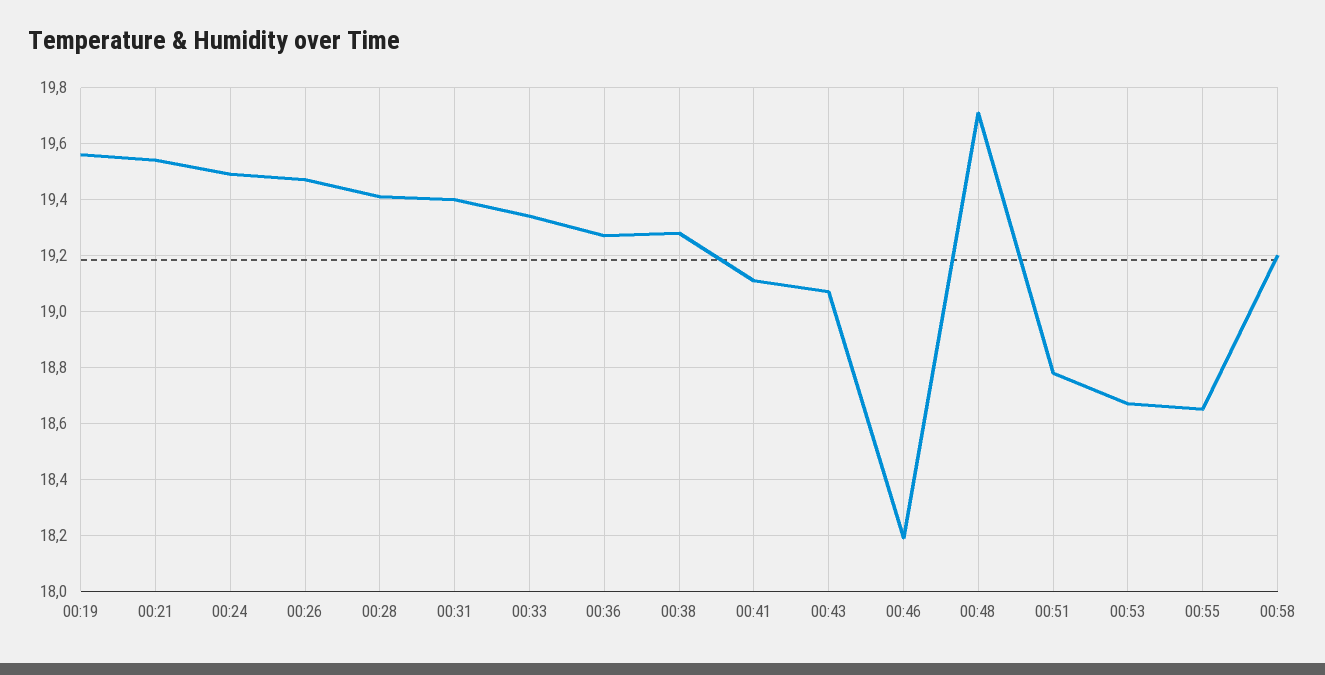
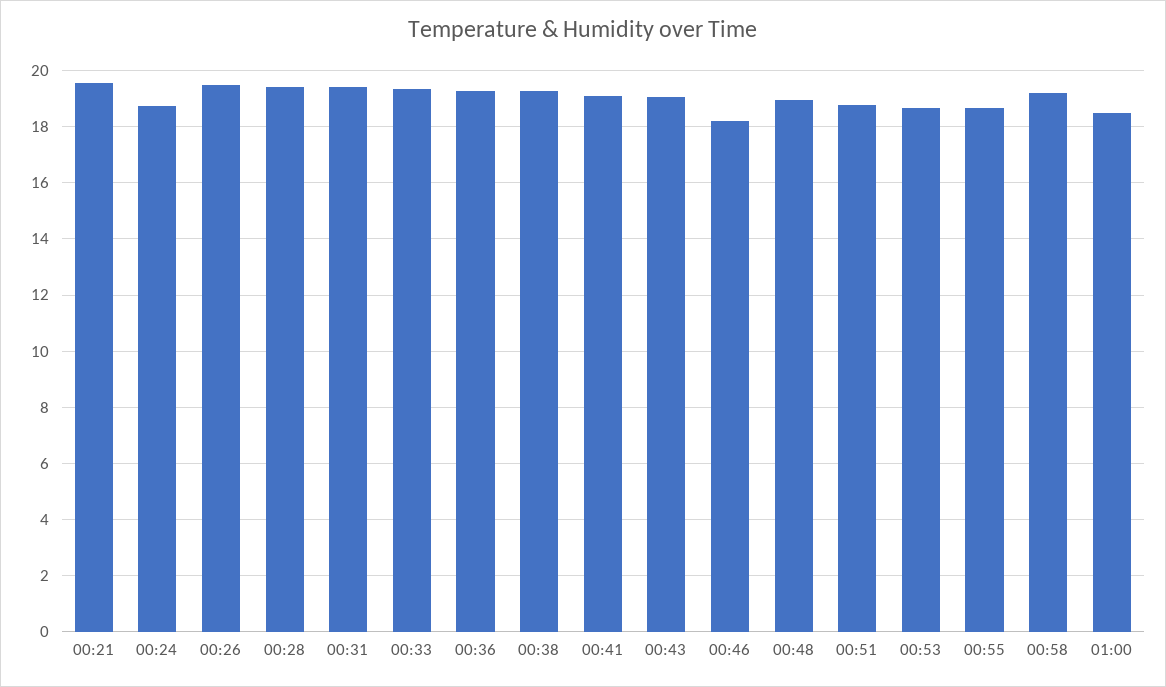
00:19: 19.55 -> none
00:24: 19.5 -> 18.75
00:48: 19.7 -> 19
01:00: none -> 18.5

